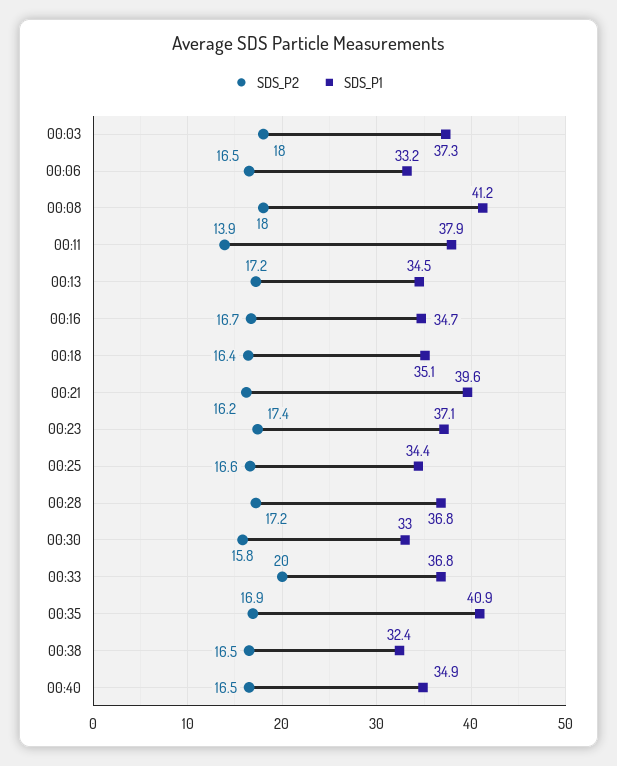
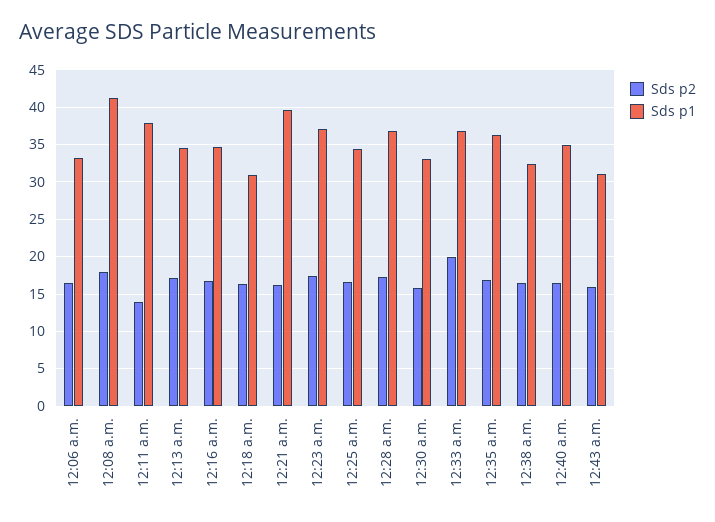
SDS_P2, 00:03: 18 -> none
SDS_P1, 00:03: 37.3 -> none
SDS_P1, 00:18: 35.1 -> 31
SDS_P1, 00:35: 40.9 -> 36
SDS_P2, 12:43 a.m.: none -> 16
SDS_P1, 12:43 a.m.: none -> 31

